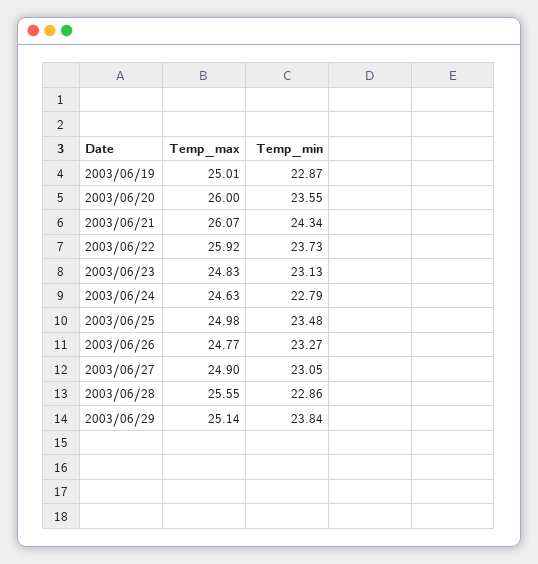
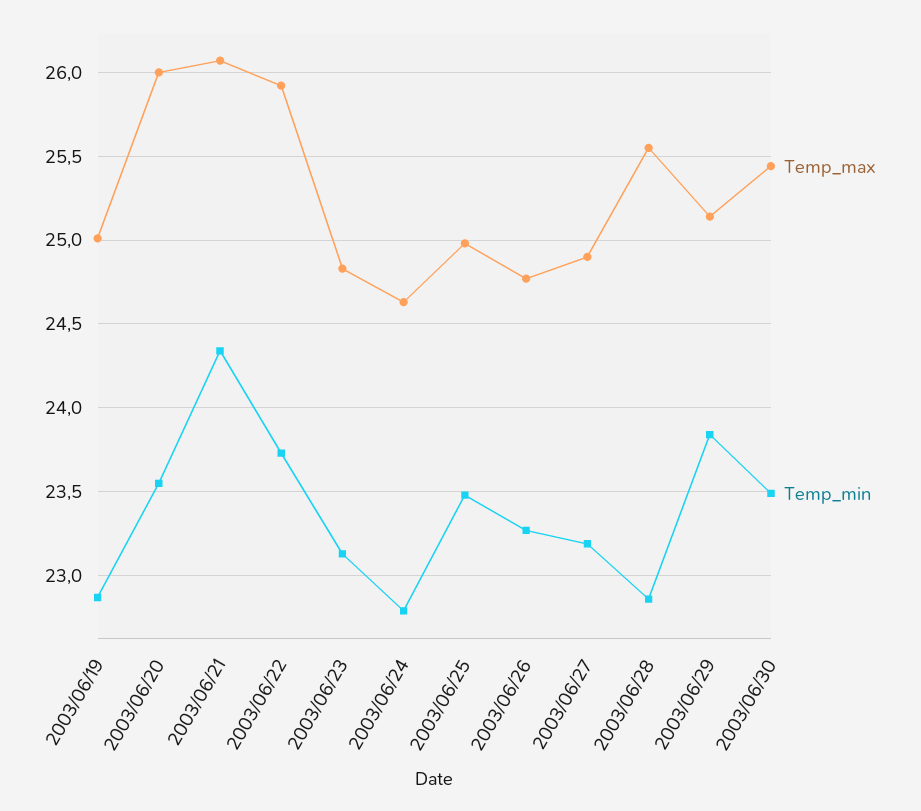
Temp_min, 2003/06/27: 23.05 -> 23.2
Temp_max, 2003/06/30: none -> 25.45
Temp_min, 2003/06/30: none -> 23.5

